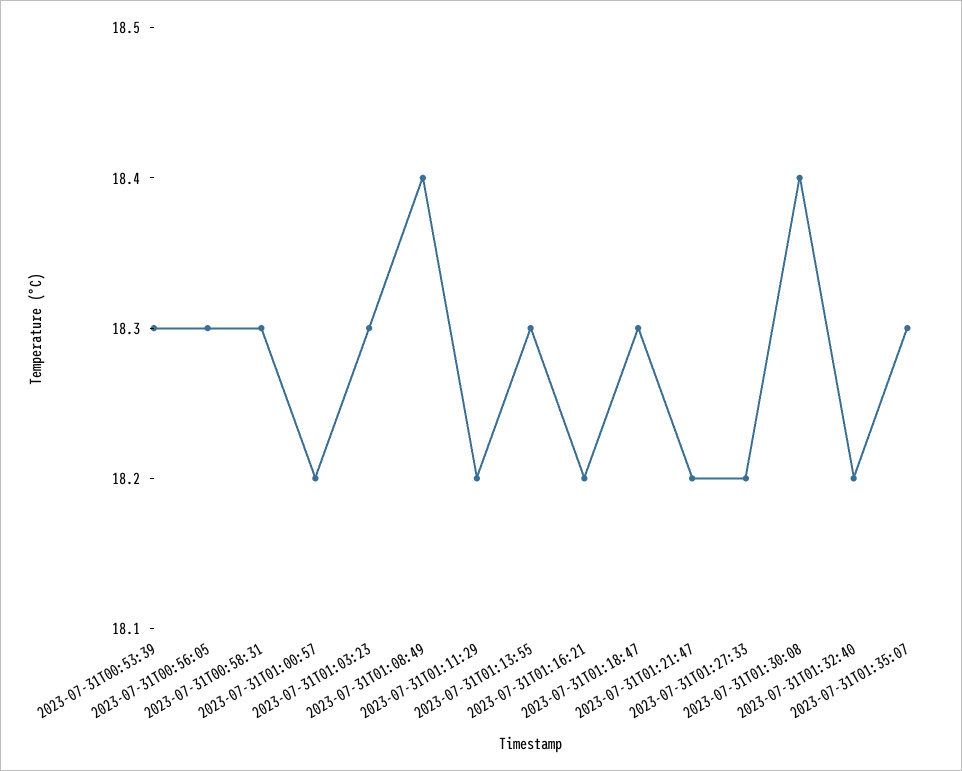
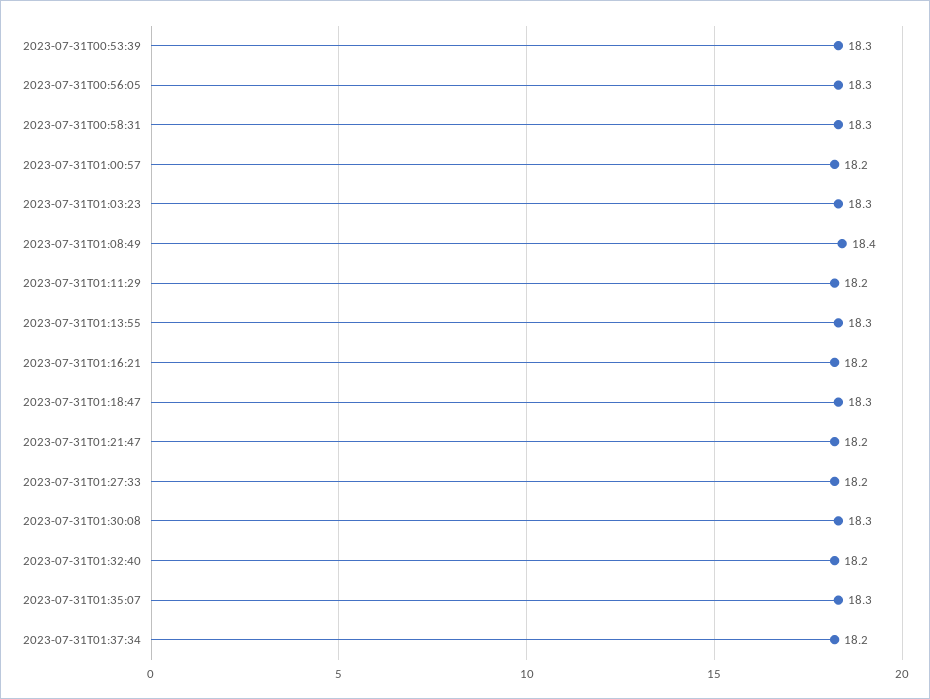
2023-07-31T01:30:08: 18.4 -> 18.3
2023-07-31T01:37:34: none -> 18.2

